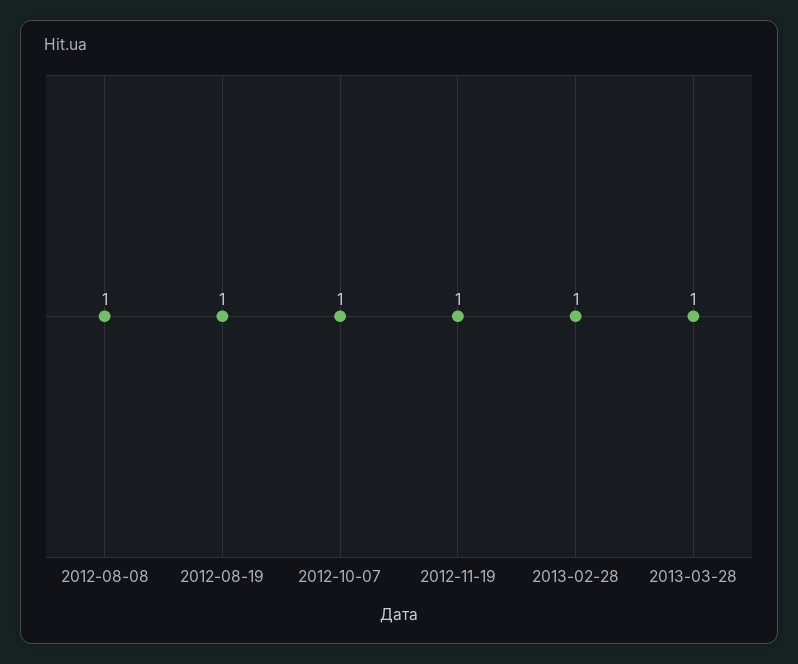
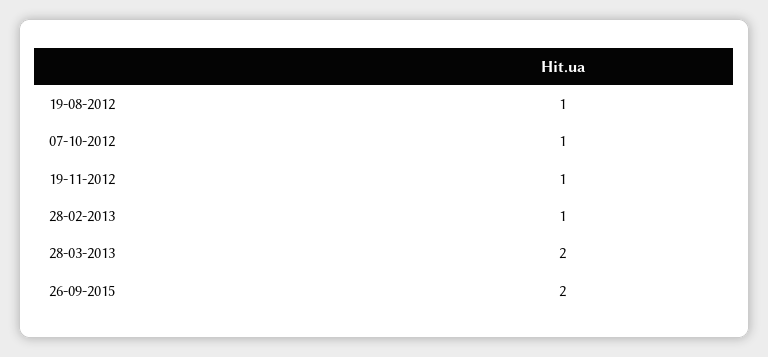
2012-08-08: 1 -> none
2013-03-28: 1 -> 2
26-09-2015: none -> 2

